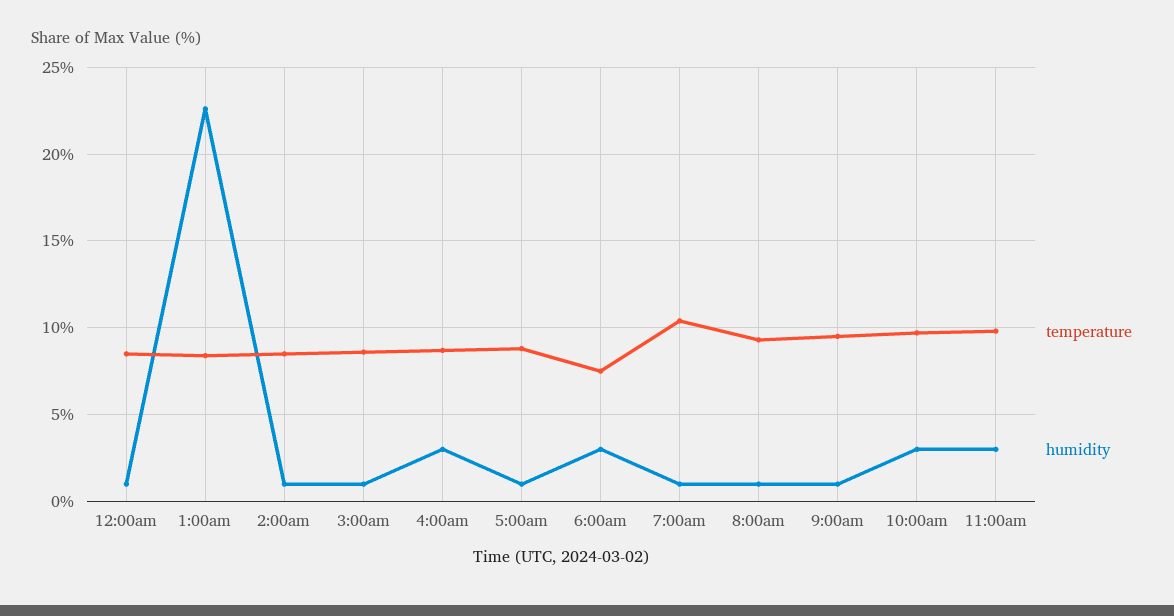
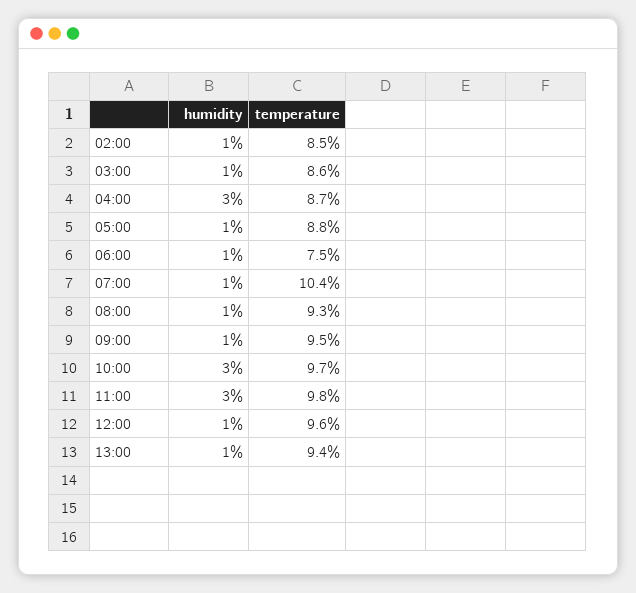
temperature, 12:00am: 8.5 -> none
humidity, 12:00am: 1 -> none
temperature, 1:00am: 8.5 -> none
humidity, 1:00am: 22.5 -> none
humidity, 6:00am: 3 -> 1
humidity, 12:00: none -> 1
temperature, 12:00: none -> 9.6
humidity, 13:00: none -> 1
temperature, 13:00: none -> 9.4

